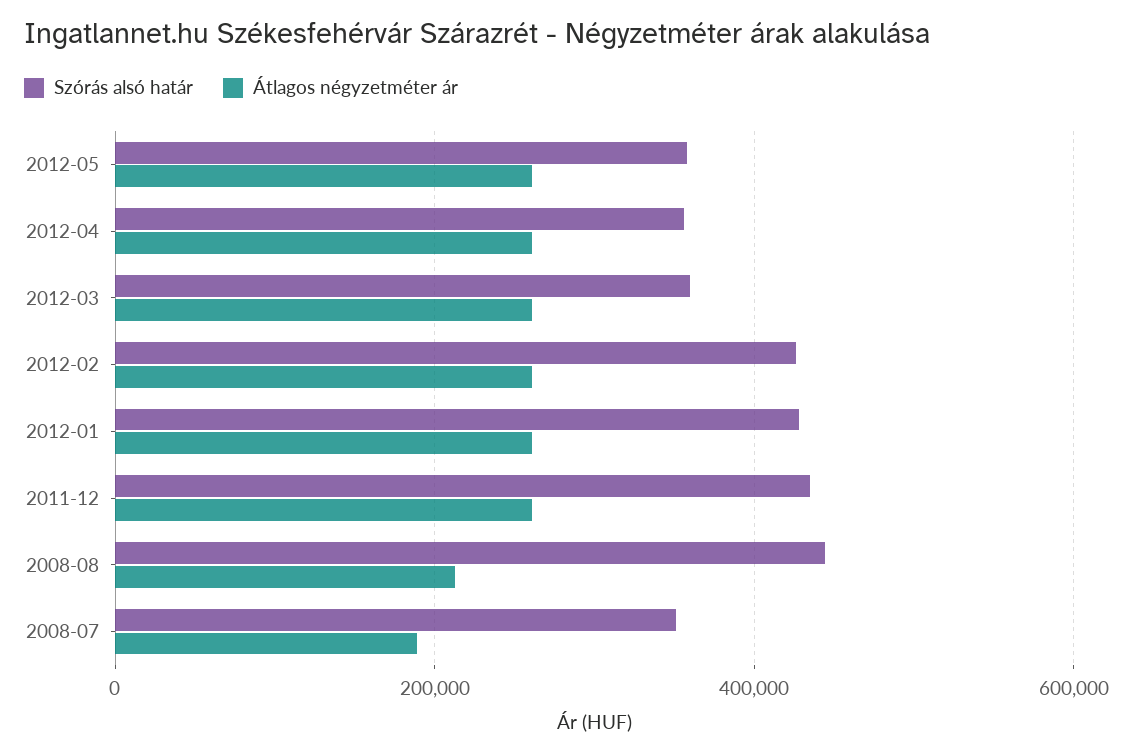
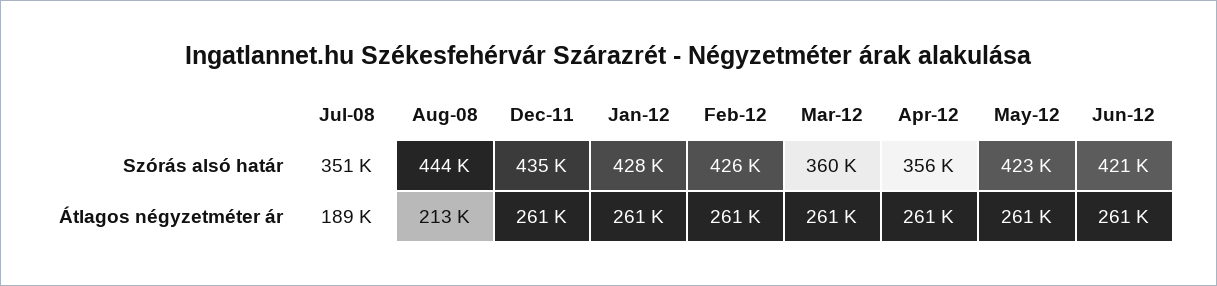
Szórás alsó határ, 2012-05: 360000 -> 423000
Szórás alsó határ, Jun-12: none -> 421000
Átlagos négyzetméter ár, Jun-12: none -> 261000

